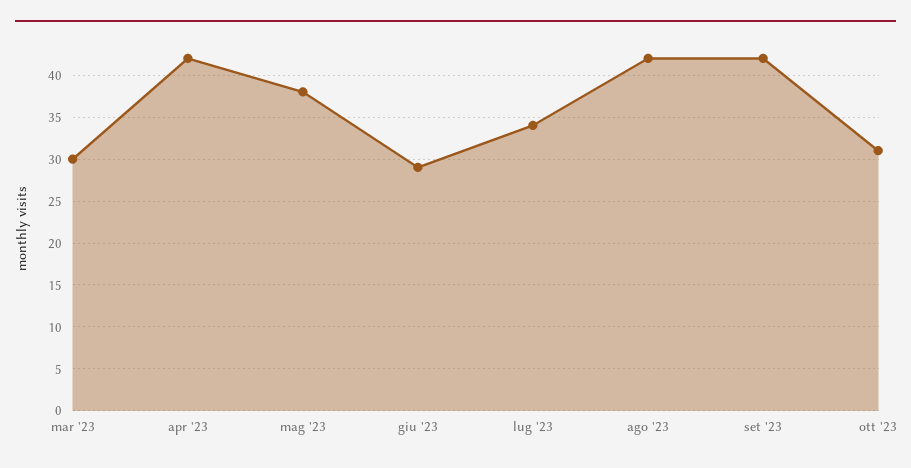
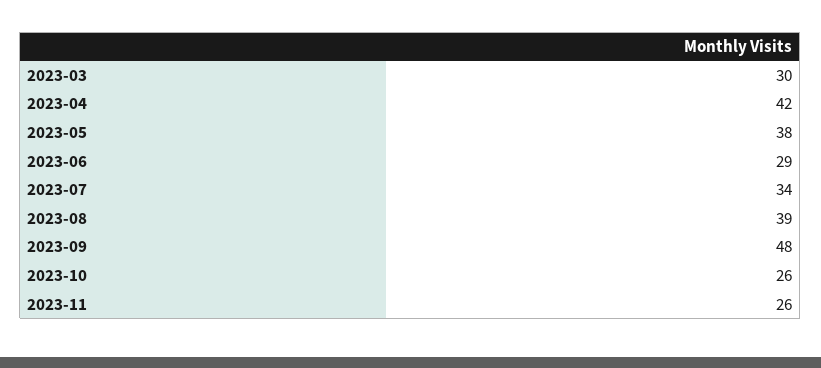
ago '23: 42 -> 39
set '23: 42 -> 48
ott '23: 31 -> 26
2023-11: none -> 26

